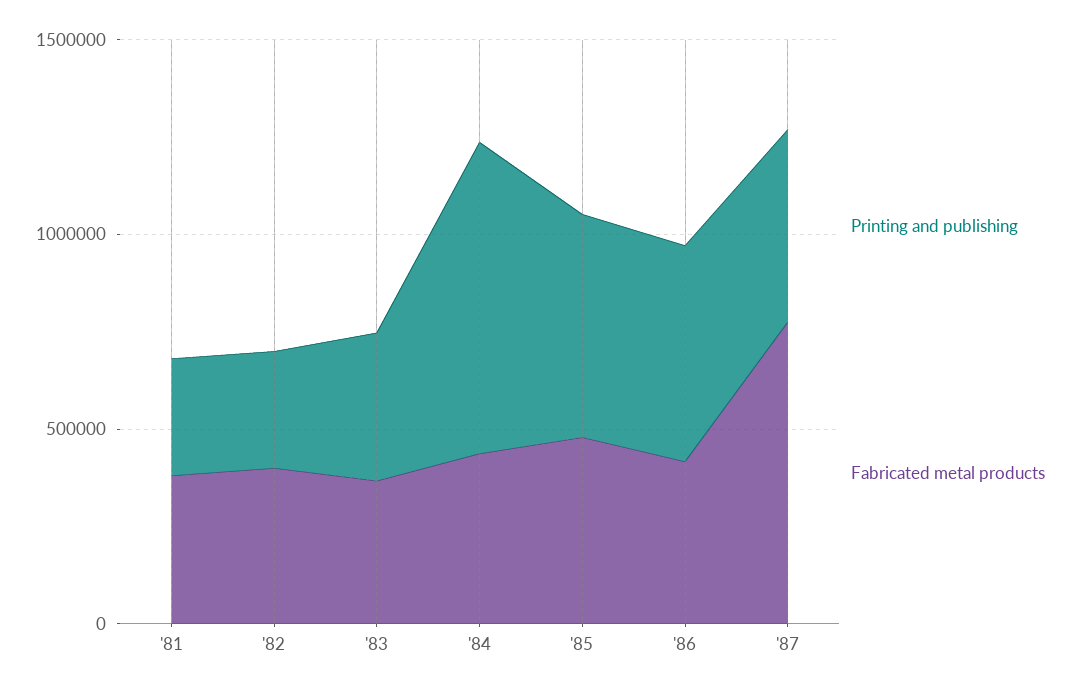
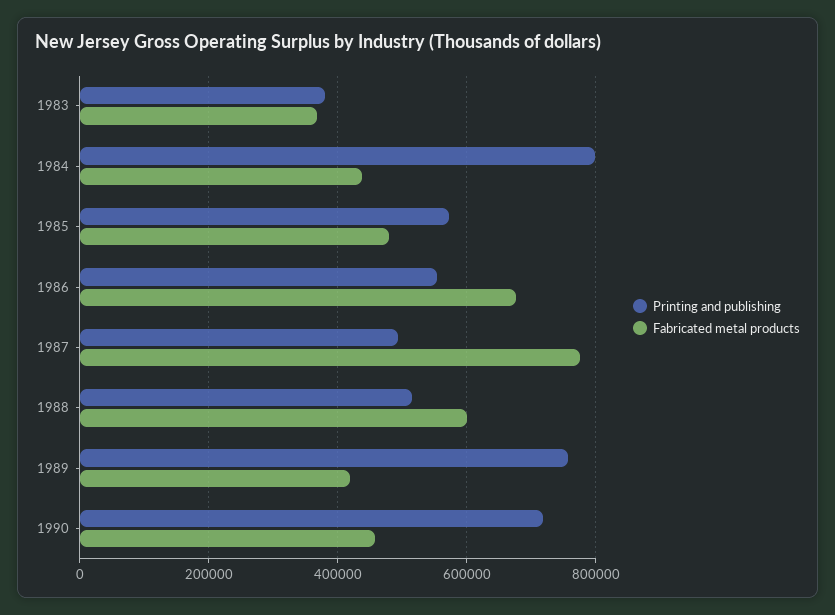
Printing and publishing, '81: 300000 -> none
Fabricated metal products, '81: 400000 -> none
Printing and publishing, '82: 300000 -> none
Fabricated metal products, '82: 400000 -> none
Fabricated metal products, '86: 400000 -> 680000
Printing and publishing, 1988: none -> 520000
Fabricated metal products, 1988: none -> 600000
Printing and publishing, 1989: none -> 760000
Fabricated metal products, 1989: none -> 420000
Printing and publishing, 1990: none -> 720000
Fabricated metal products, 1990: none -> 460000

